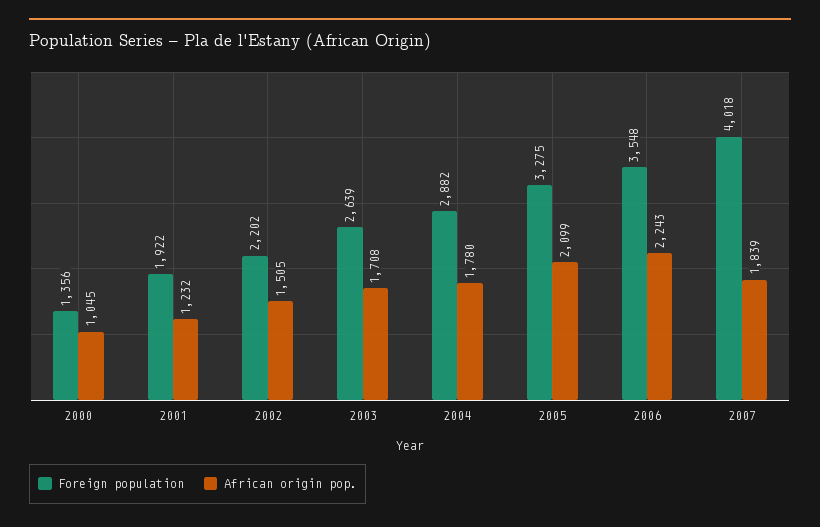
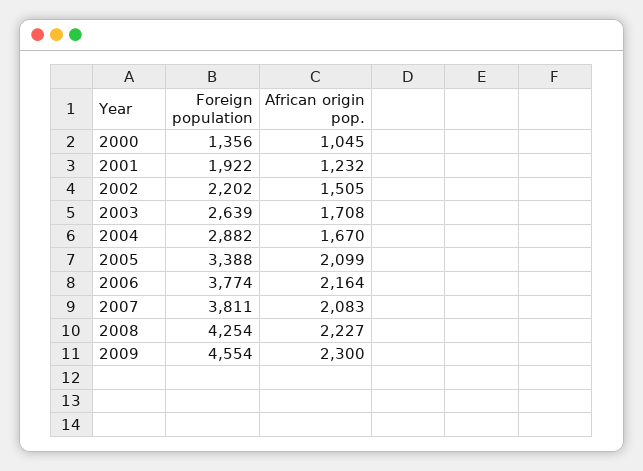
African origin pop., 2004: 1780 -> 1670
Foreign population, 2005: 3275 -> 3388
Foreign population, 2006: 3548 -> 3774
African origin pop., 2006: 2243 -> 2164
Foreign population, 2007: 4018 -> 3811
African origin pop., 2007: 1839 -> 2083
Foreign population, 2008: none -> 4254
African origin pop., 2008: none -> 2227
Foreign population, 2009: none -> 4554
African origin pop., 2009: none -> 2300

